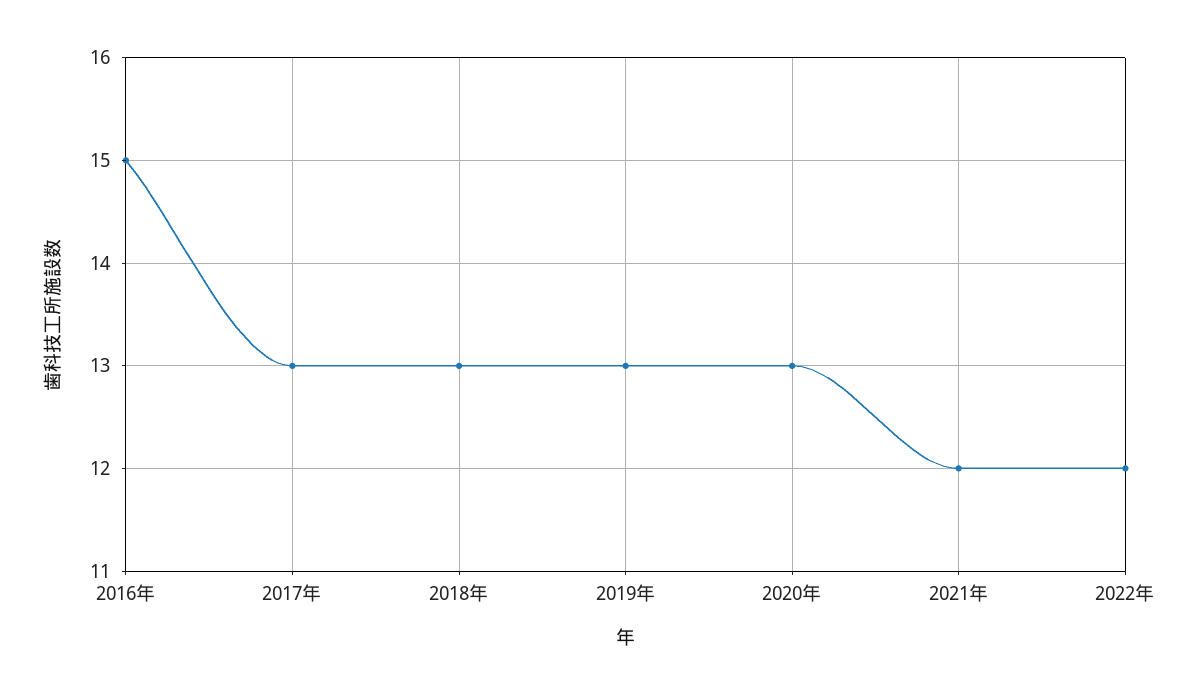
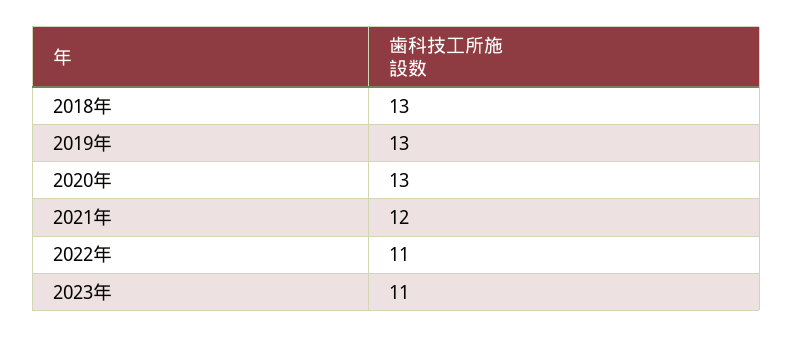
2016年: 15 -> none
2017年: 13 -> none
2022年: 12 -> 11
2023年: none -> 11

